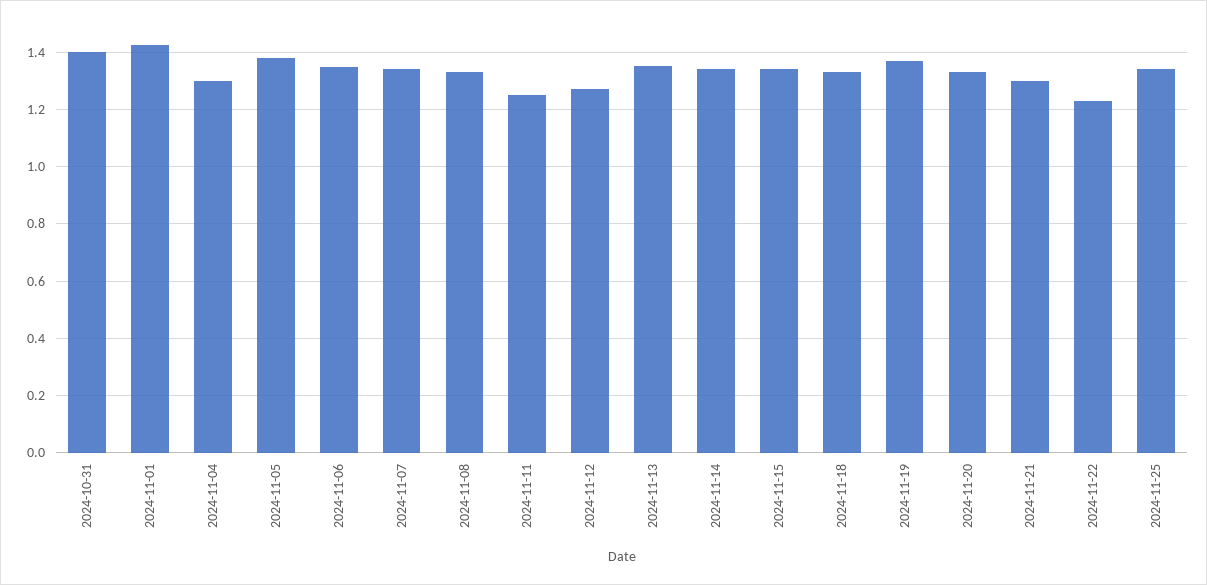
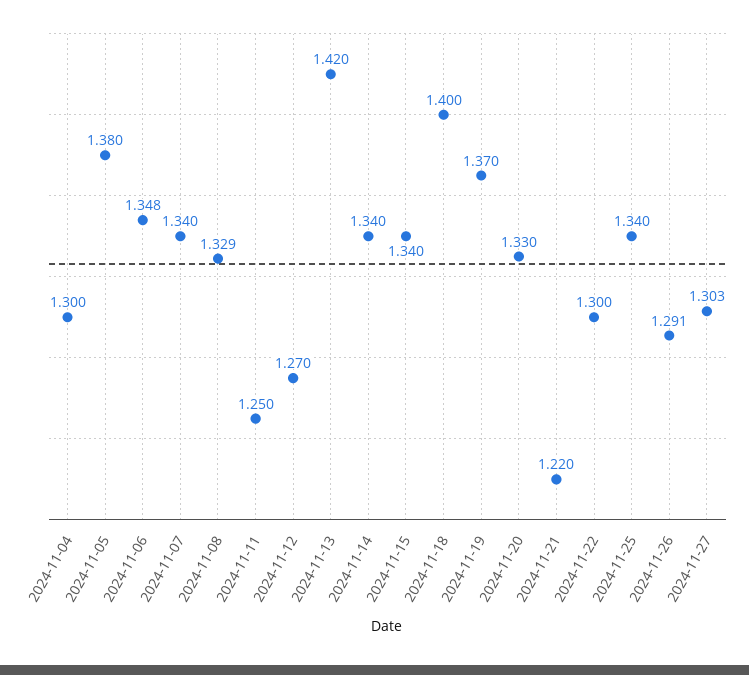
2024-10-31: 1.4 -> none
2024-11-01: 1.425 -> none
2024-11-13: 1.35 -> 1.42
2024-11-18: 1.325 -> 1.4
2024-11-21: 1.3 -> 1.22
2024-11-22: 1.225 -> 1.3
2024-11-26: none -> 1.291
2024-11-27: none -> 1.303

